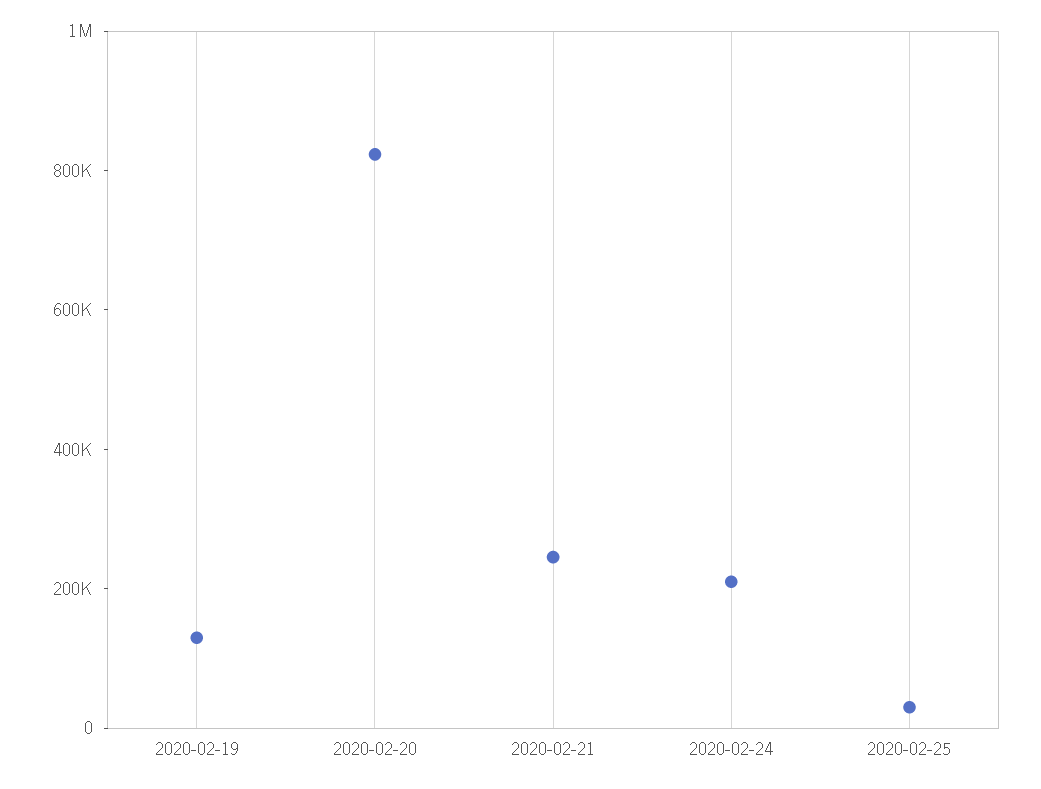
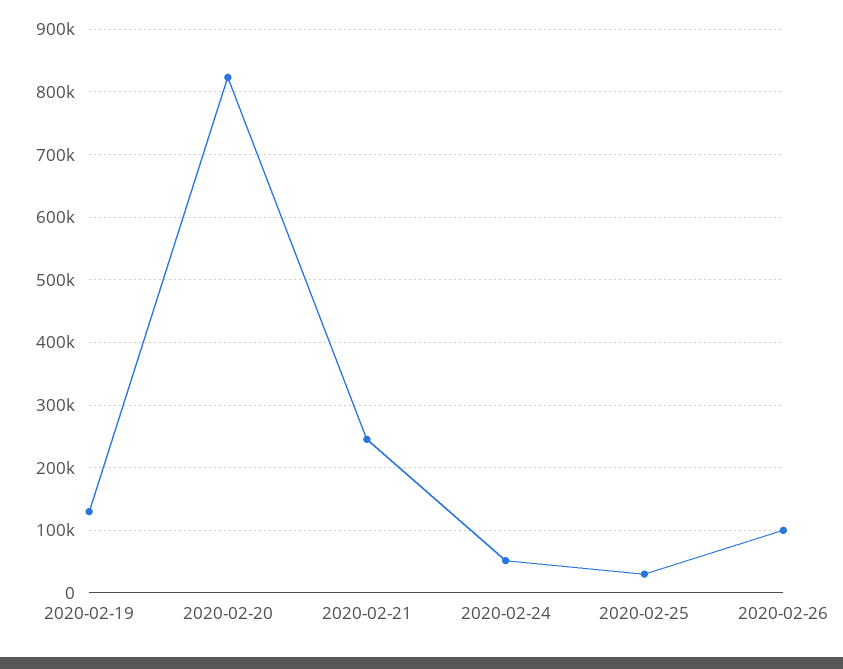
2020-02-24: 200000 -> 50000
2020-02-26: none -> 100000

